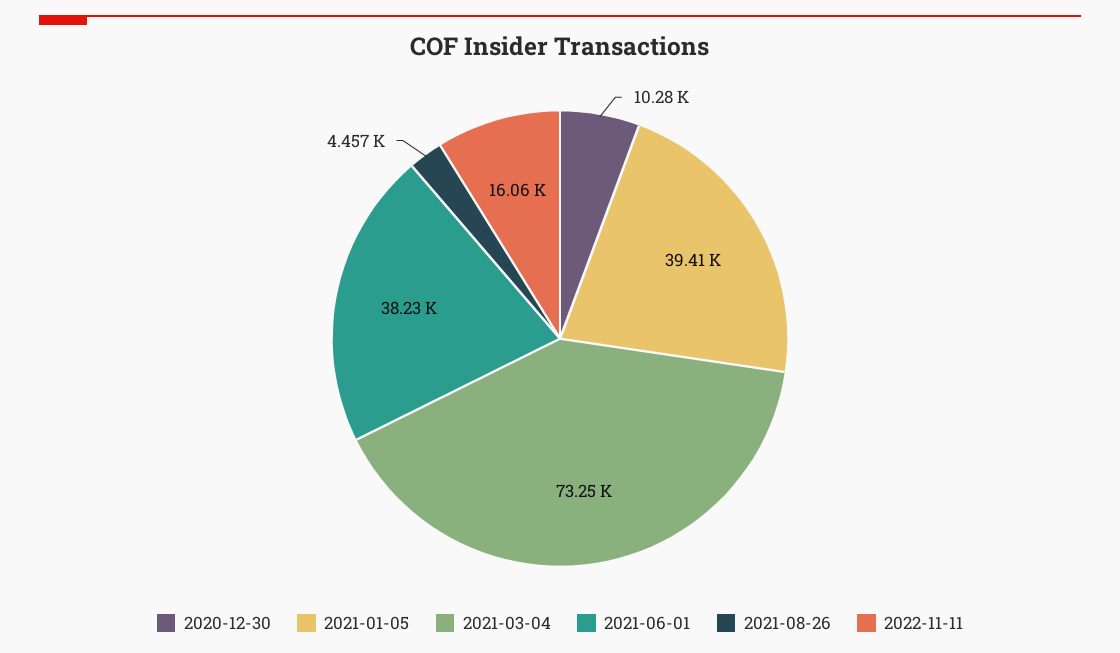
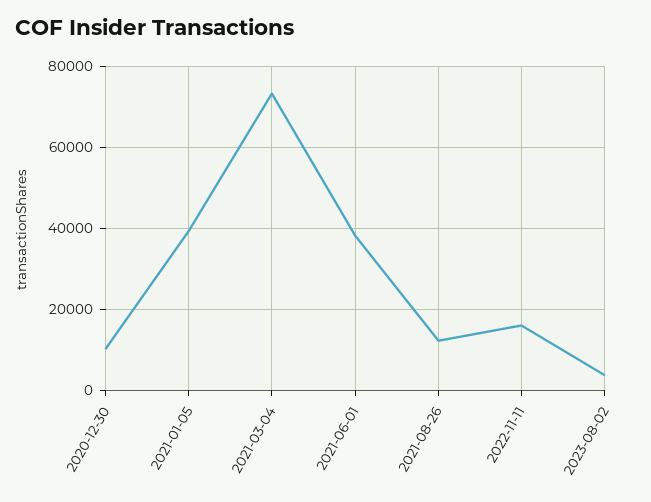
2021-08-26: 4457 -> 12000
2023-08-02: none -> 4000

